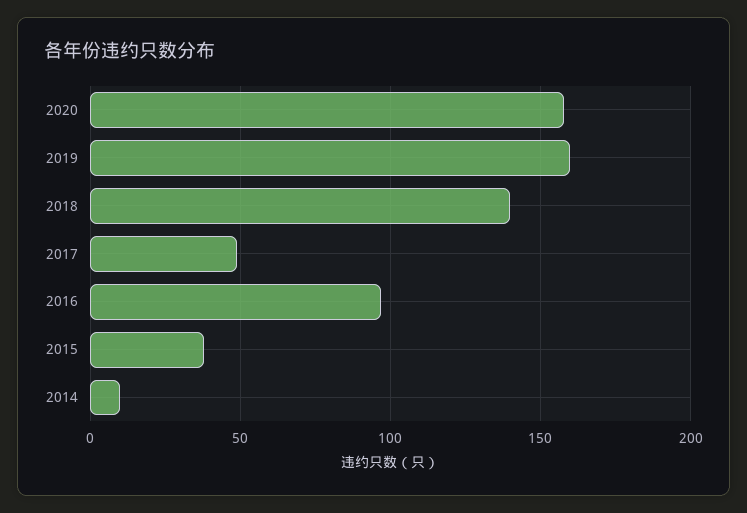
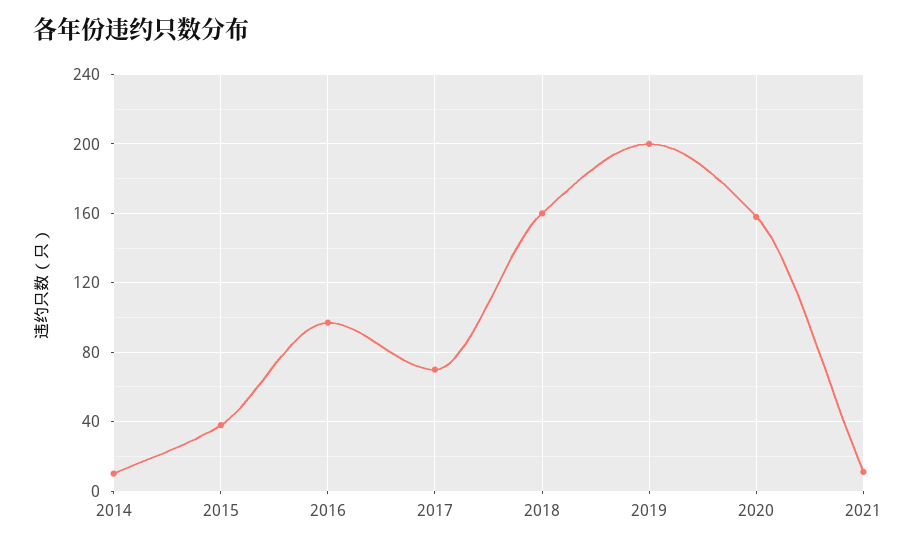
2019: 160 -> 200
2018: 140 -> 160
2017: 50 -> 70
2021: none -> 10

